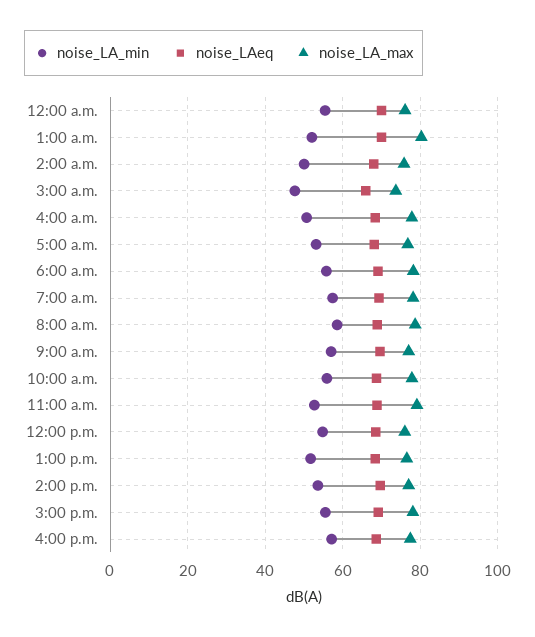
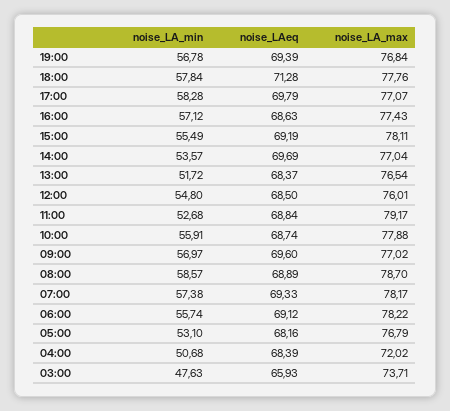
noise_LA_min, 12:00 a.m.: 56 -> none
noise_LAeq, 12:00 a.m.: 70 -> none
noise_LA_max, 12:00 a.m.: 76 -> none
noise_LA_min, 1:00 a.m.: 52 -> none
noise_LAeq, 1:00 a.m.: 70 -> none
noise_LA_max, 1:00 a.m.: 80 -> none
noise_LA_min, 2:00 a.m.: 50 -> none
noise_LAeq, 2:00 a.m.: 68 -> none
noise_LA_max, 2:00 a.m.: 76 -> none
noise_LA_max, 4:00 a.m.: 78 -> 72.02
noise_LA_min, 19:00: none -> 56.78
noise_LAeq, 19:00: none -> 69.39
noise_LA_max, 19:00: none -> 76.84
noise_LA_min, 18:00: none -> 57.84
noise_LAeq, 18:00: none -> 71.28
noise_LA_max, 18:00: none -> 77.76
noise_LA_min, 17:00: none -> 58.28
noise_LAeq, 17:00: none -> 69.79
noise_LA_max, 17:00: none -> 77.07

